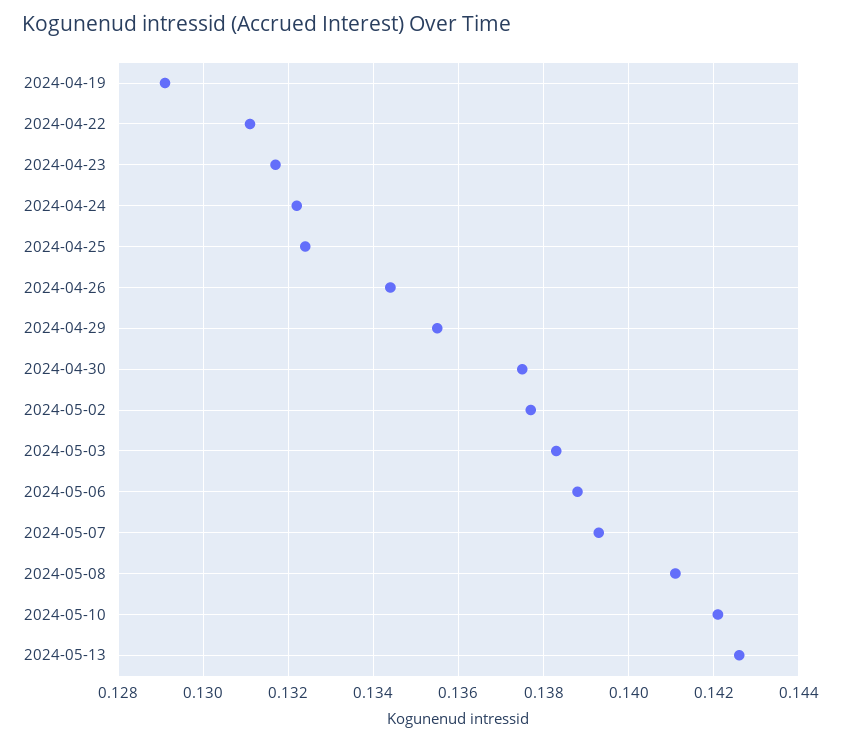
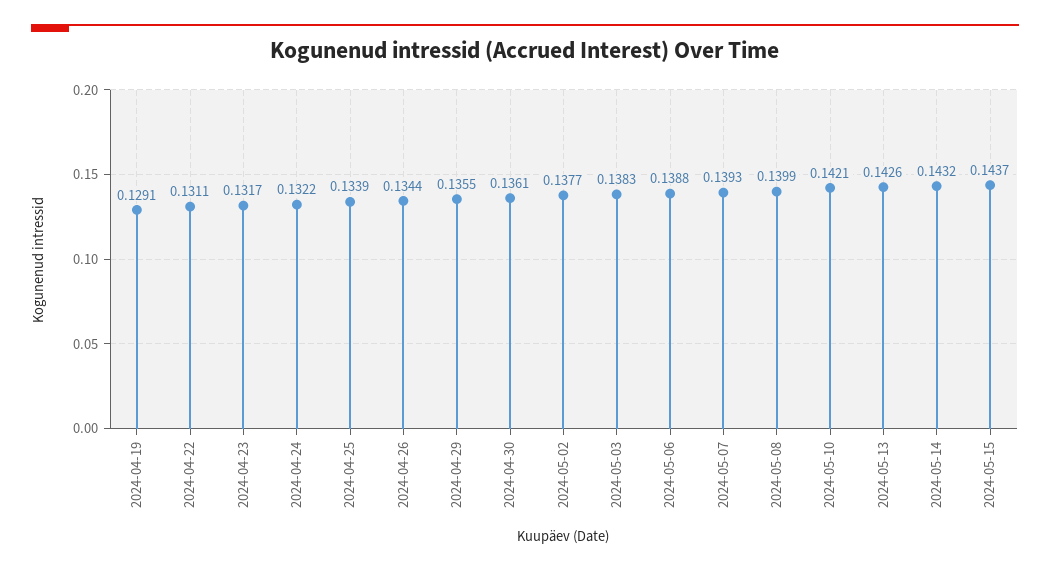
2024-04-25: 0.1325 -> 0.1339
2024-04-30: 0.1375 -> 0.1361
2024-05-08: 0.141 -> 0.1399
2024-05-14: none -> 0.1432
2024-05-15: none -> 0.1437

